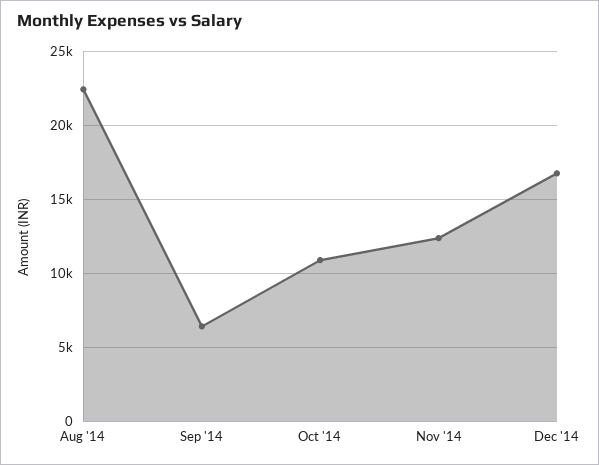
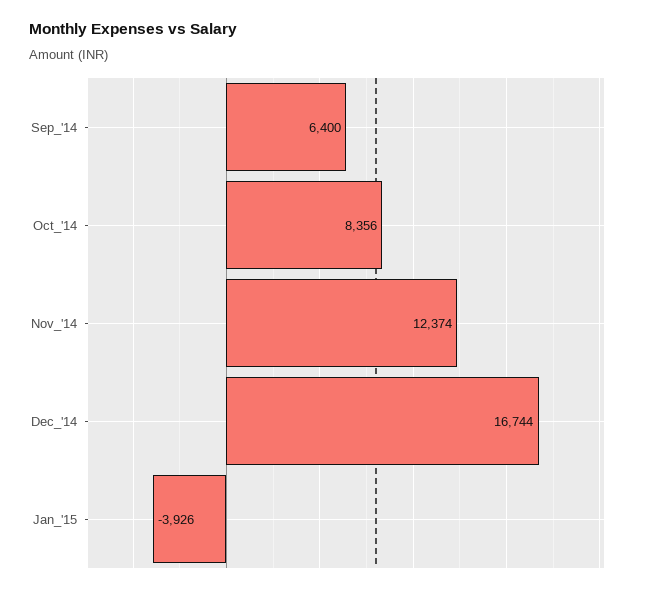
Aug '14: 22500 -> none
Oct '14: 11000 -> 8356
Jan_'15: none -> -3926

